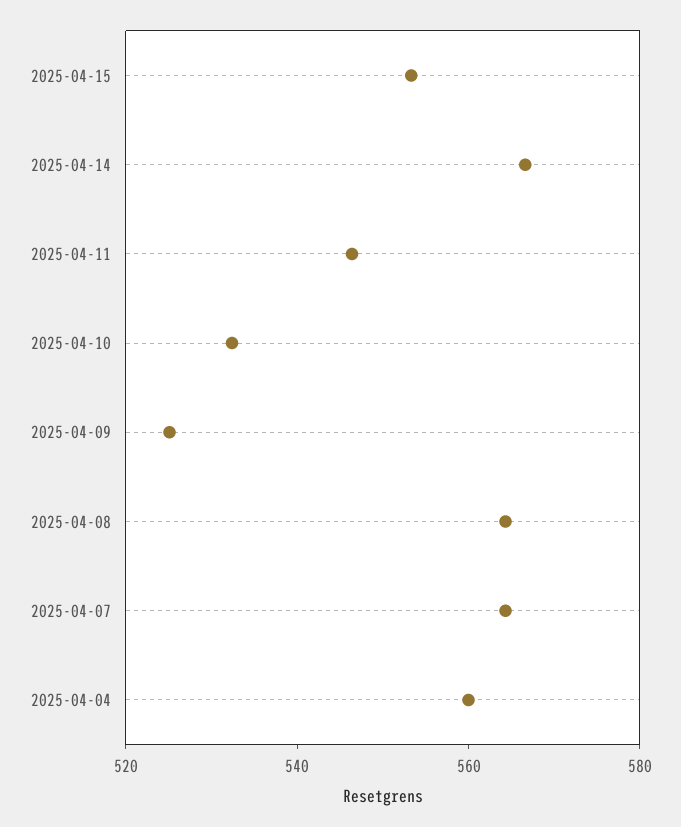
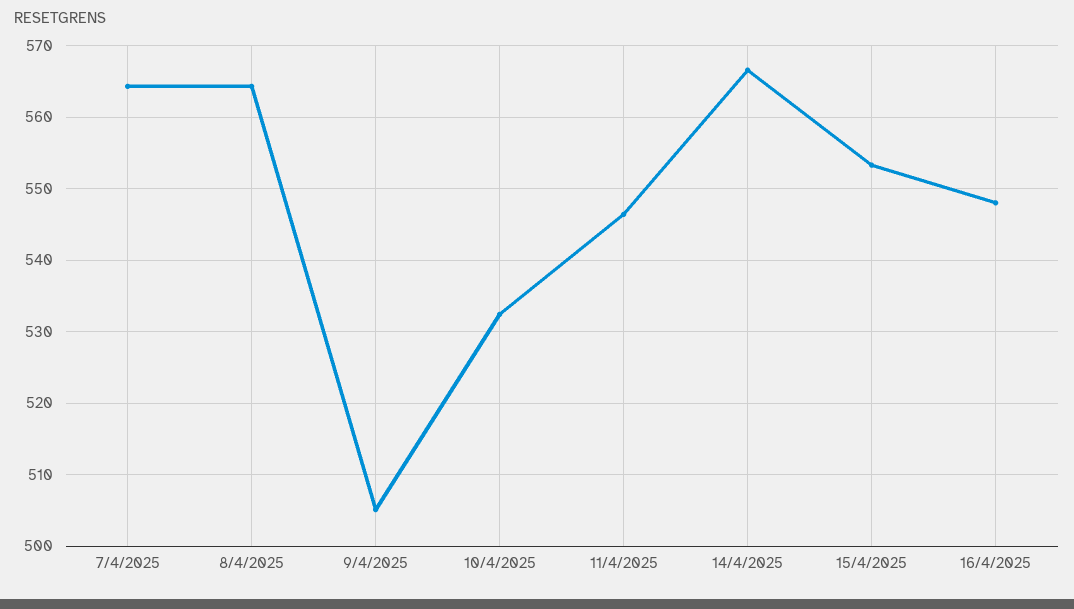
2025-04-09: 525 -> 505
2025-04-04: 560 -> none
16/4/2025: none -> 548

